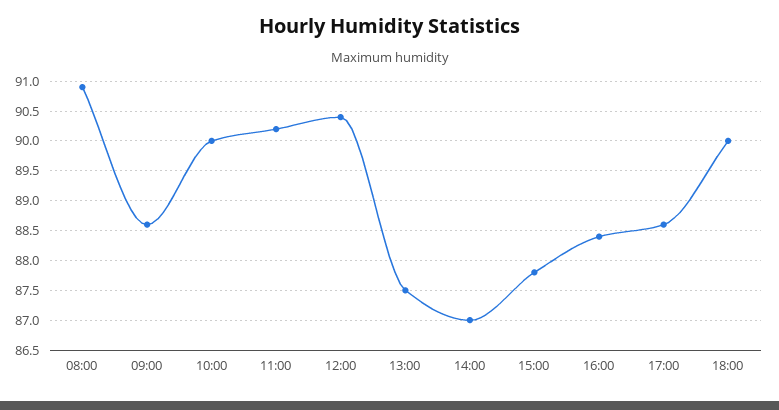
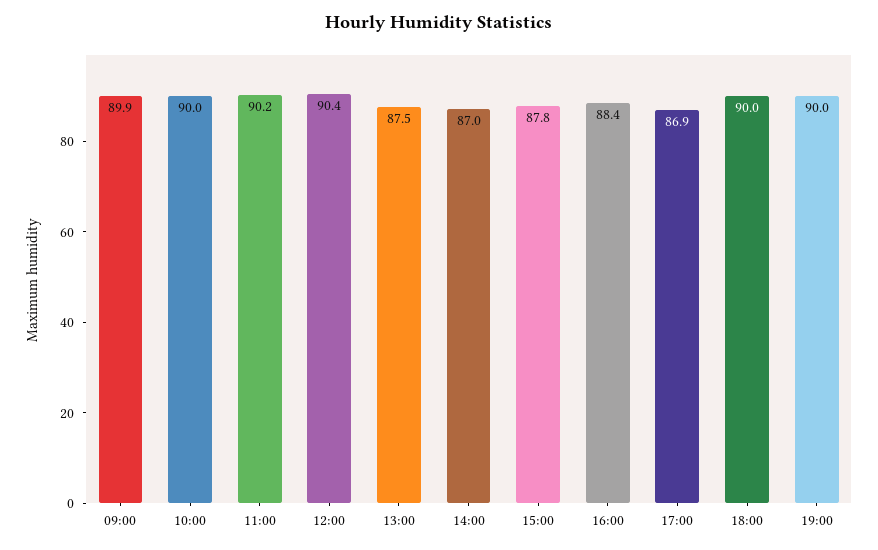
08:00: 91 -> none
09:00: 88.5 -> 89.9
17:00: 88.5 -> 86.9
19:00: none -> 90

